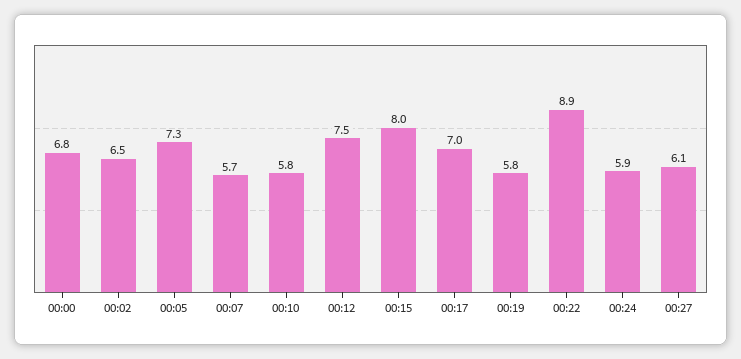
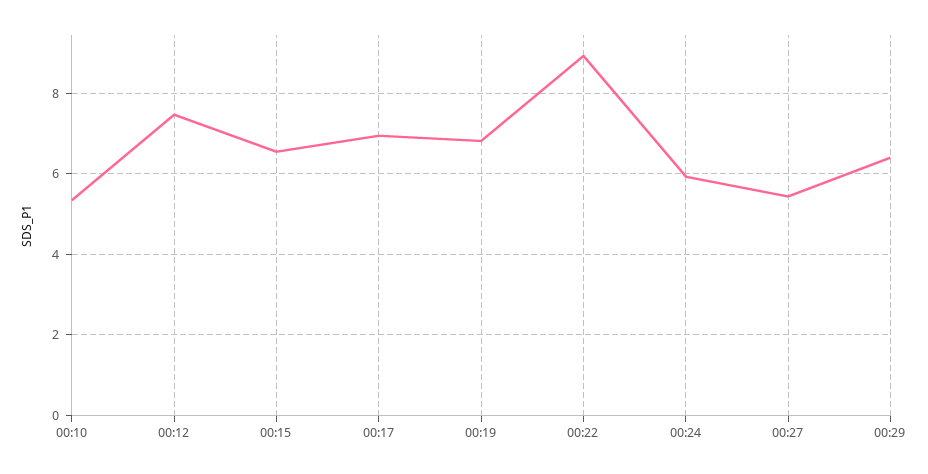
00:00: 6.8 -> none
00:02: 6.5 -> none
00:05: 7.3 -> none
00:07: 5.7 -> none
00:10: 5.8 -> 5.4
00:15: 8 -> 6.6
00:19: 5.8 -> 6.8
00:27: 6.1 -> 5.4
00:29: none -> 6.4

